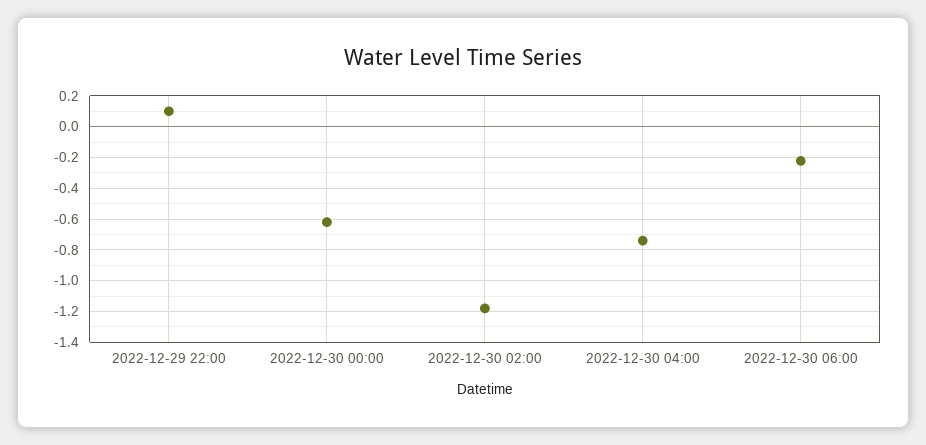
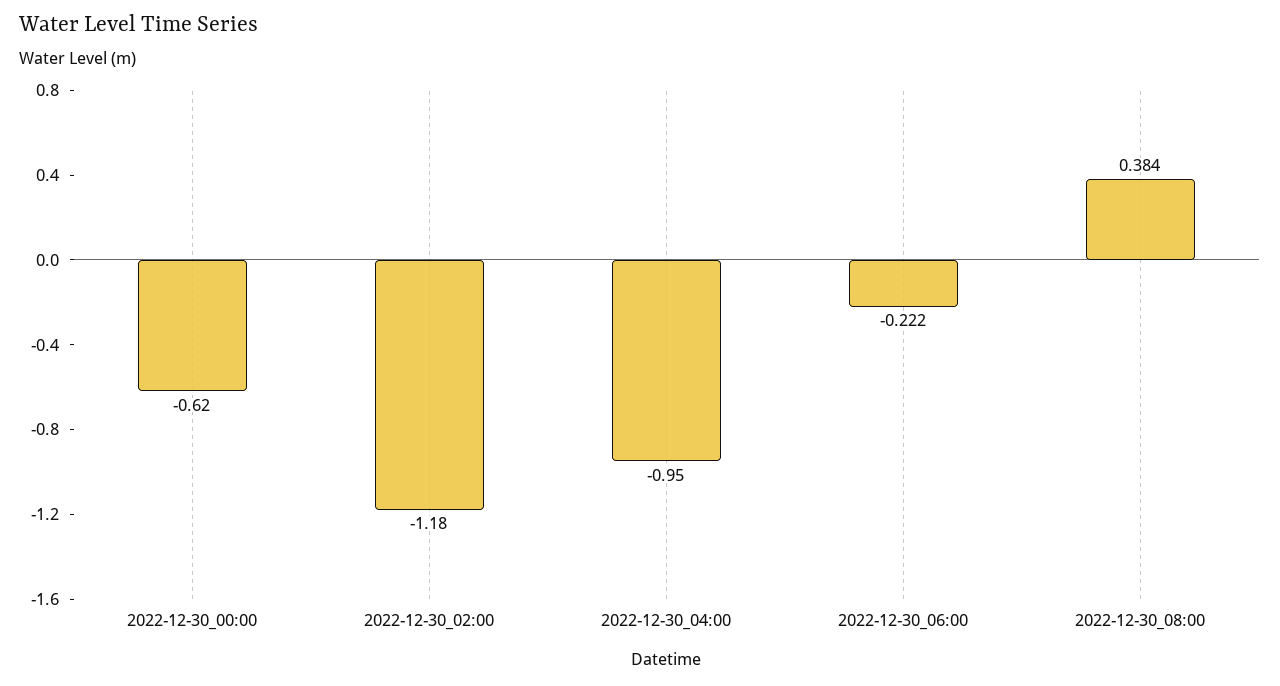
2022-12-29 22:00: 0.1 -> none
2022-12-30 04:00: -0.75 -> -0.95
2022-12-30_08:00: none -> 0.384

